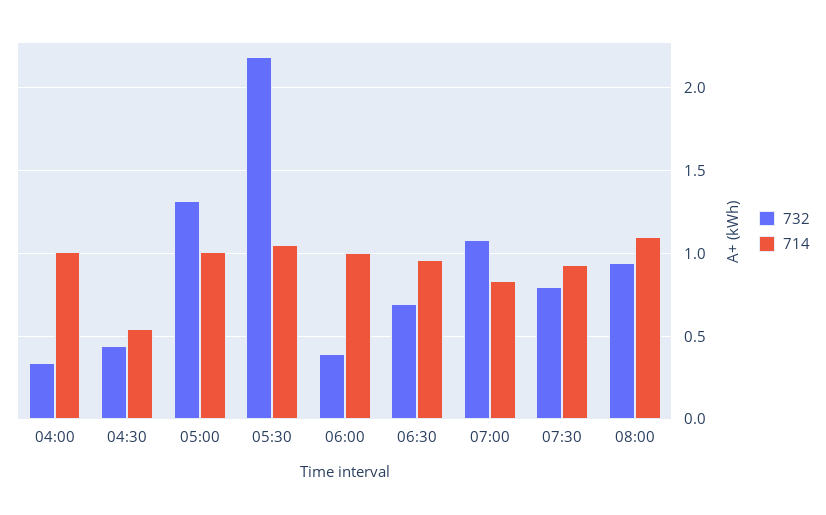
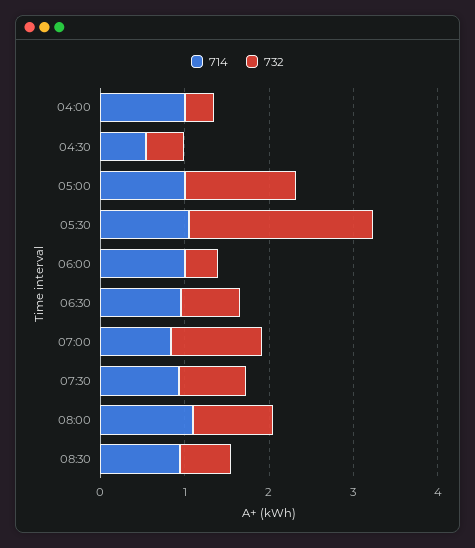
714, 08:30: none -> 1
732, 08:30: none -> 0.6

